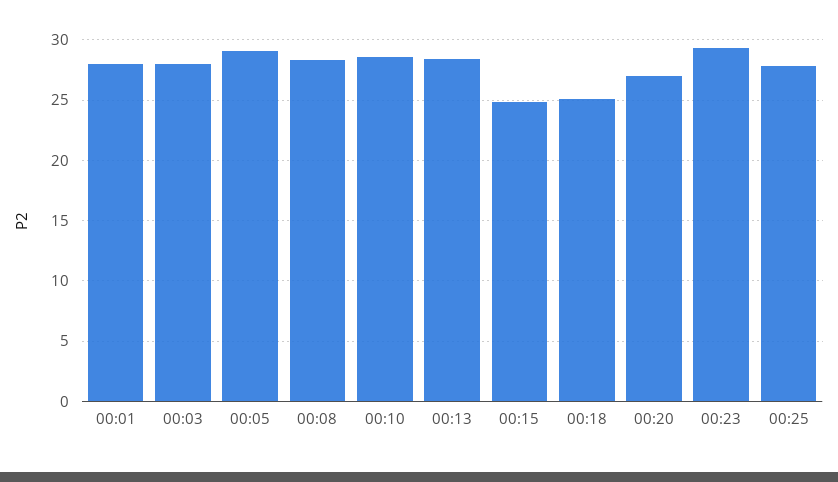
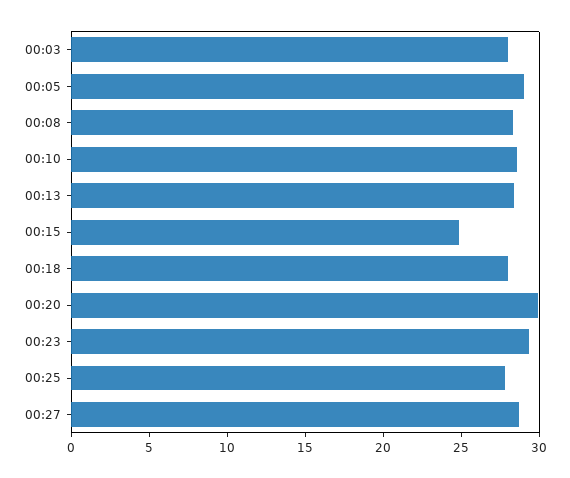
00:01: 28 -> none
00:18: 25 -> 28
00:20: 27 -> 30
00:27: none -> 29

